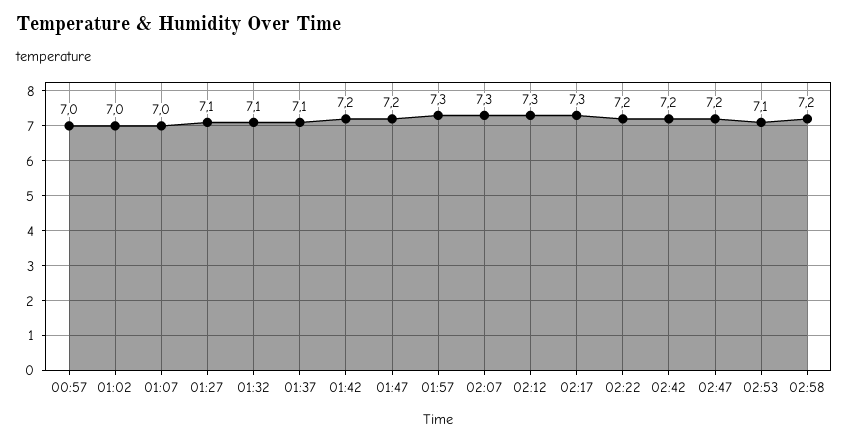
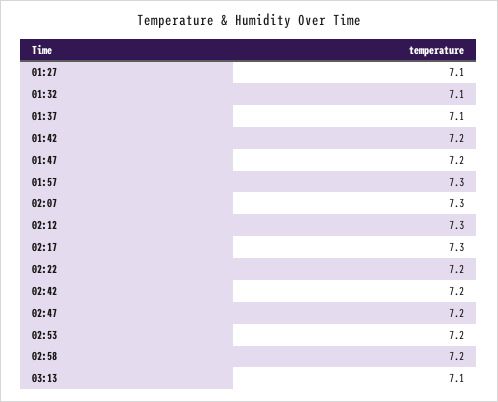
00:57: 7 -> none
01:02: 7 -> none
01:07: 7 -> none
02:53: 7.1 -> 7.2
03:13: none -> 7.1

